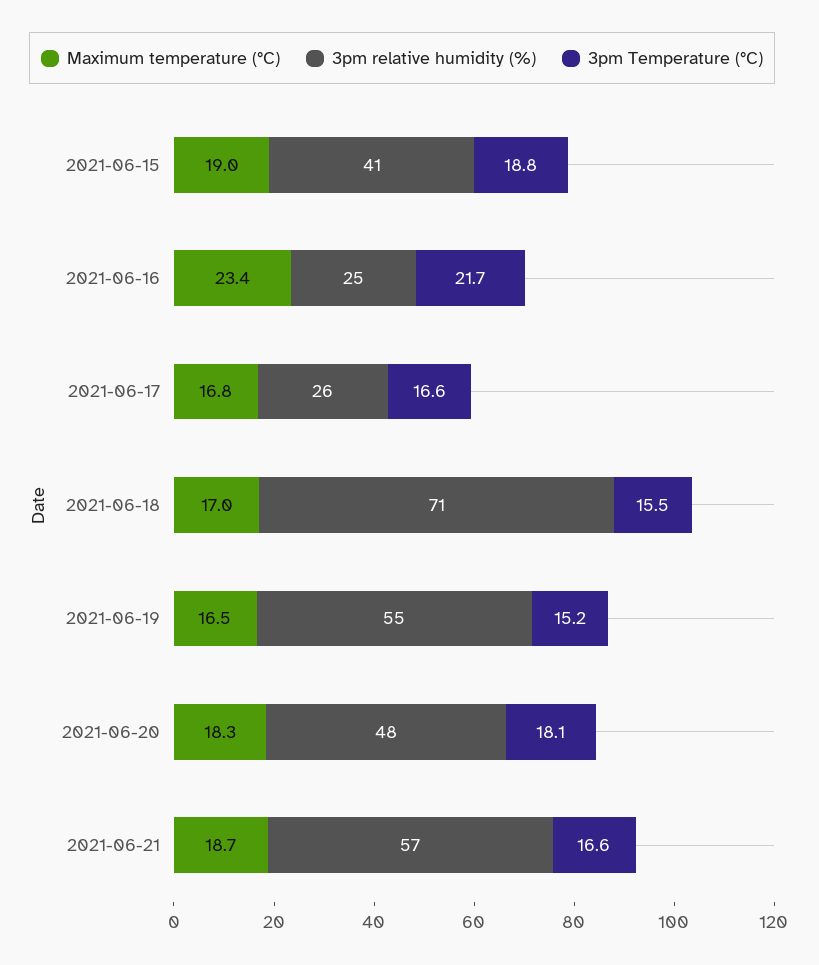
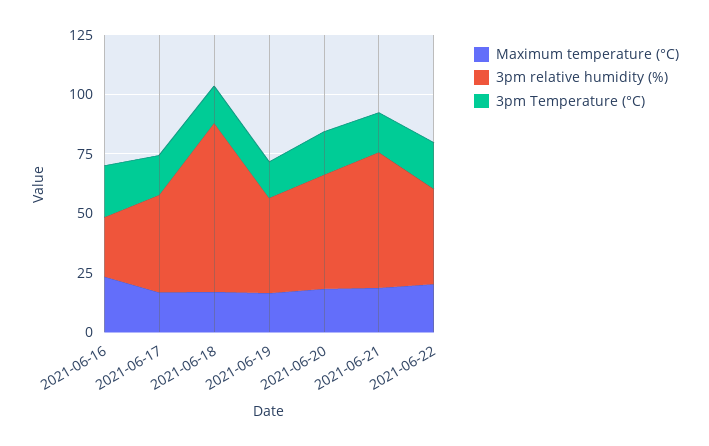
Maximum temperature (°C), 2021-06-15: 19 -> none
3pm relative humidity (%), 2021-06-15: 41 -> none
3pm Temperature (°C), 2021-06-15: 18.8 -> none
3pm relative humidity (%), 2021-06-17: 26 -> 40
3pm relative humidity (%), 2021-06-19: 55 -> 40
Maximum temperature (°C), 2021-06-22: none -> 20
3pm relative humidity (%), 2021-06-22: none -> 40
3pm Temperature (°C), 2021-06-22: none -> 20

